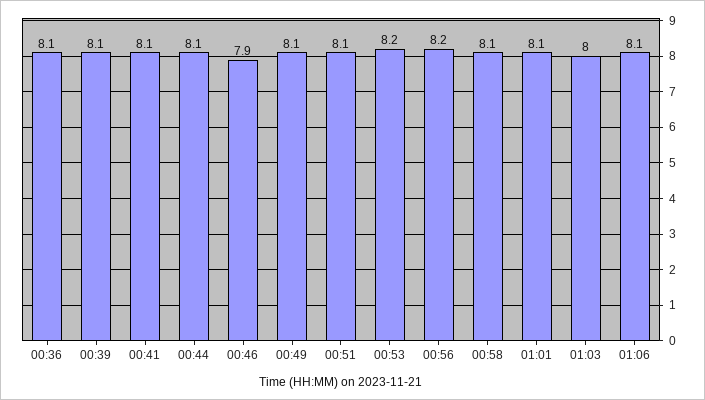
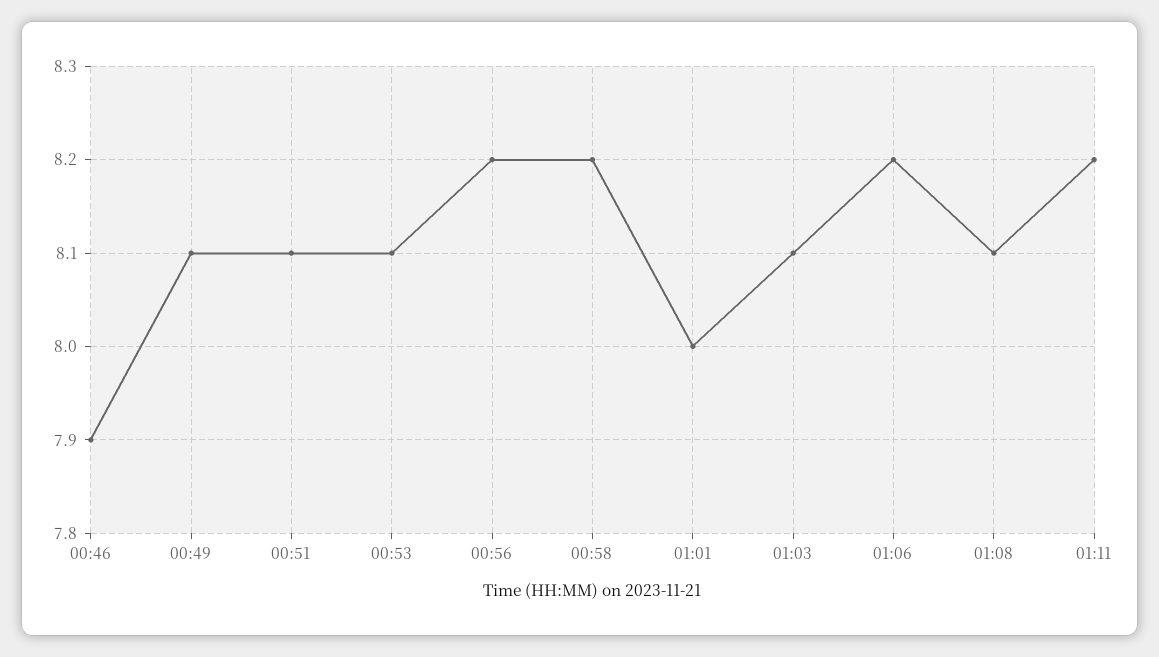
00:36: 8.1 -> none
00:39: 8.1 -> none
00:41: 8.1 -> none
00:44: 8.1 -> none
00:53: 8.2 -> 8.1
00:58: 8.1 -> 8.2
01:01: 8.1 -> 8
01:03: 8 -> 8.1
01:06: 8.1 -> 8.2
01:08: none -> 8.1
01:11: none -> 8.2

